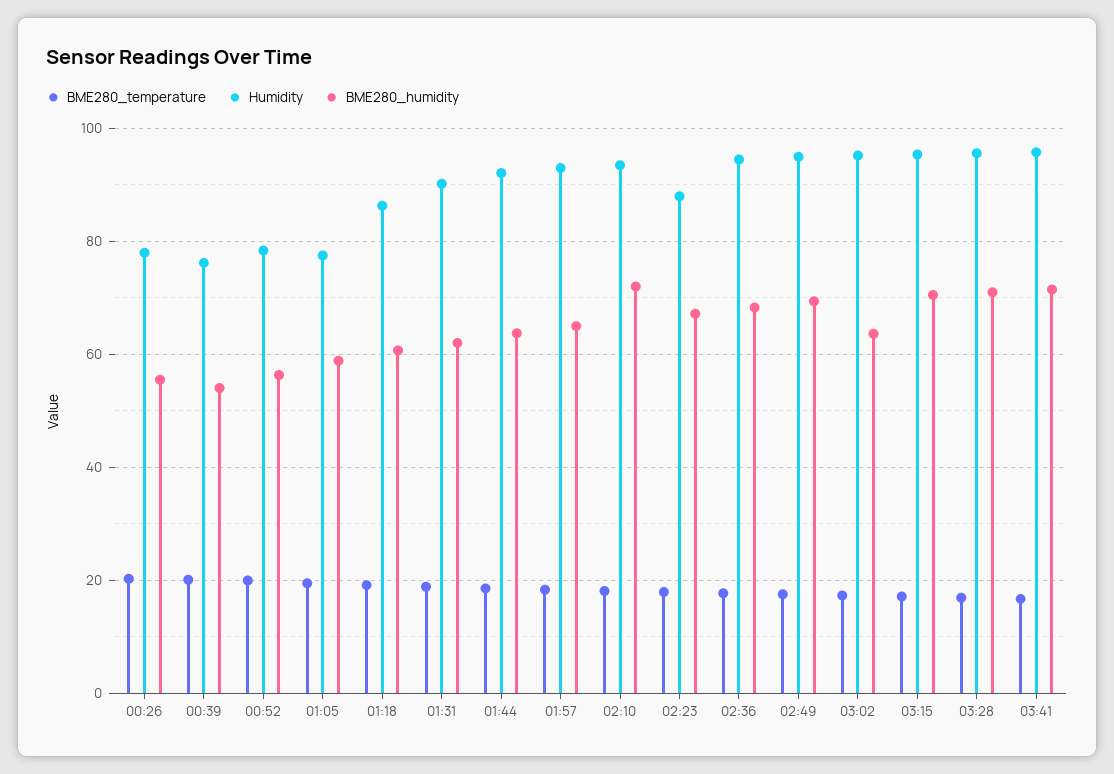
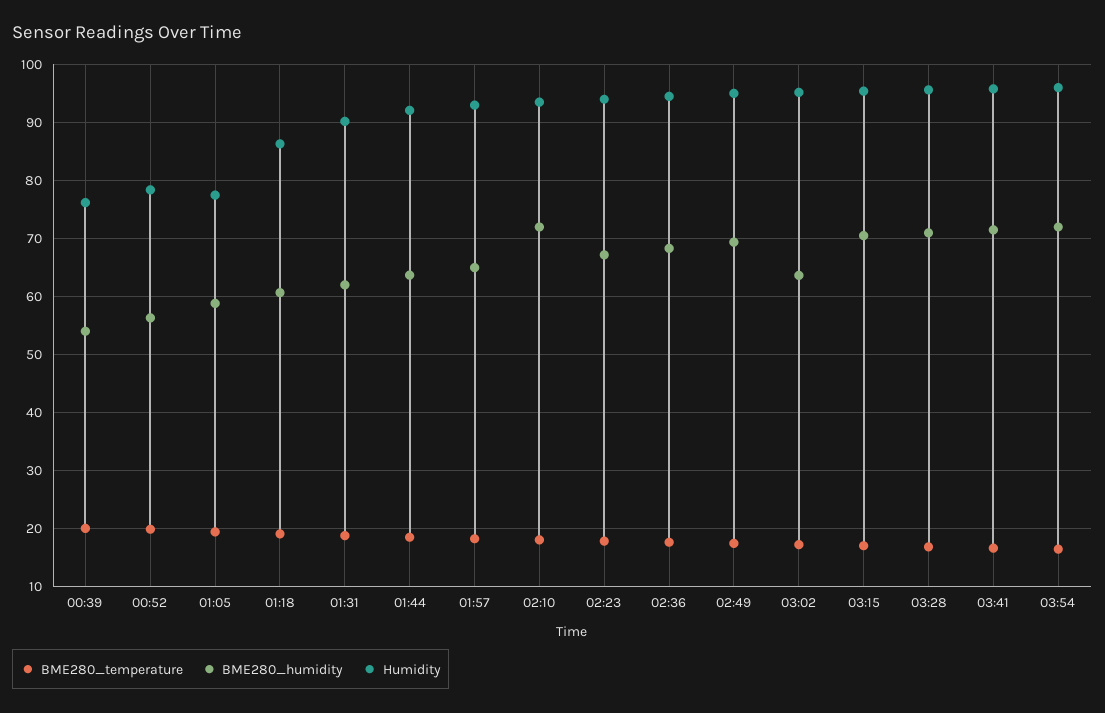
BME280_temperature, 00:26: 20 -> none
Humidity, 00:26: 78 -> none
BME280_humidity, 00:26: 56 -> none
Humidity, 02:23: 88 -> 94
BME280_temperature, 03:54: none -> 16
BME280_humidity, 03:54: none -> 72
Humidity, 03:54: none -> 96

